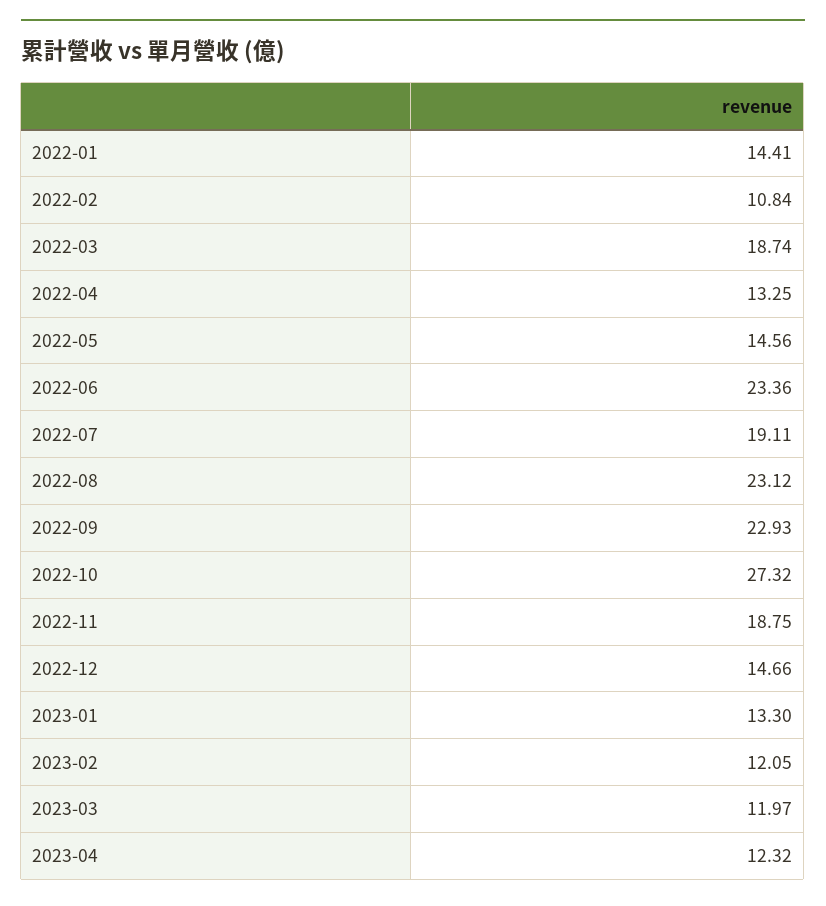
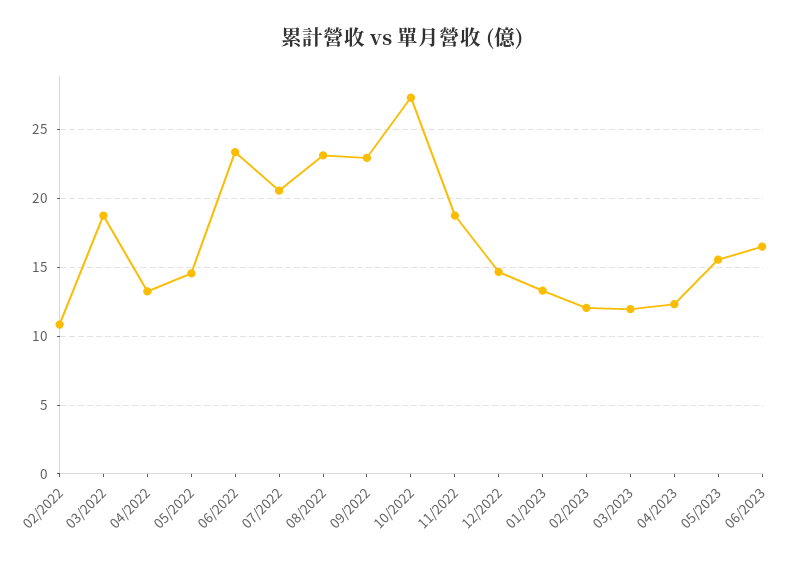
2022-01: 14.41 -> none
2022-07: 19.11 -> 20.5
05/2023: none -> 15.5
06/2023: none -> 16.5

